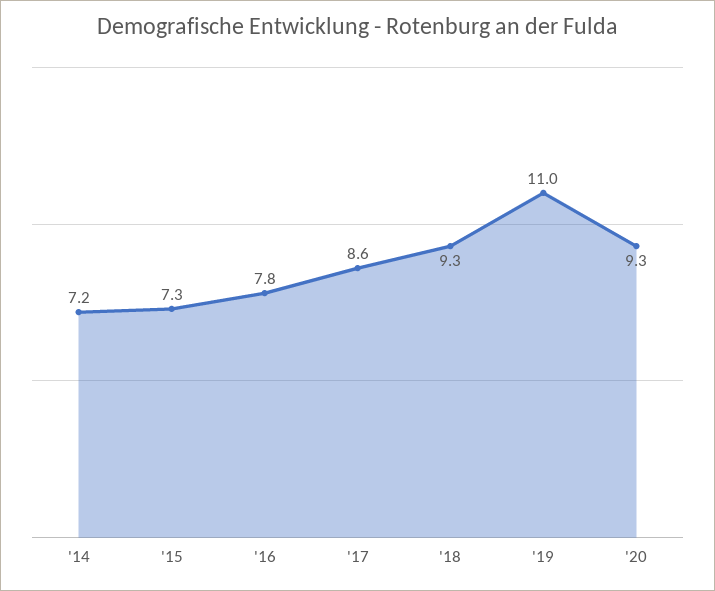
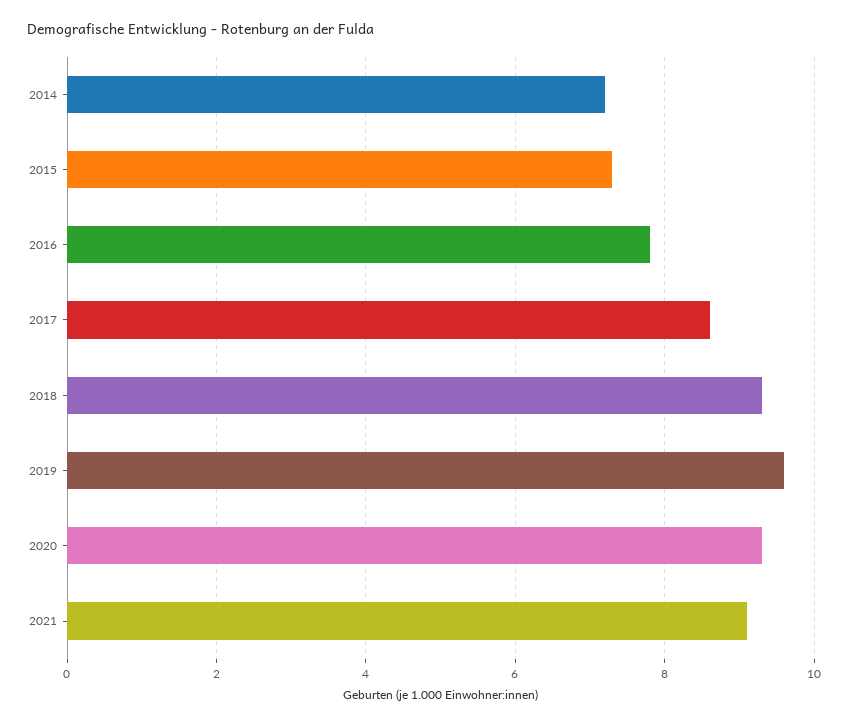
'19: 11 -> 9.5
2021: none -> 9

